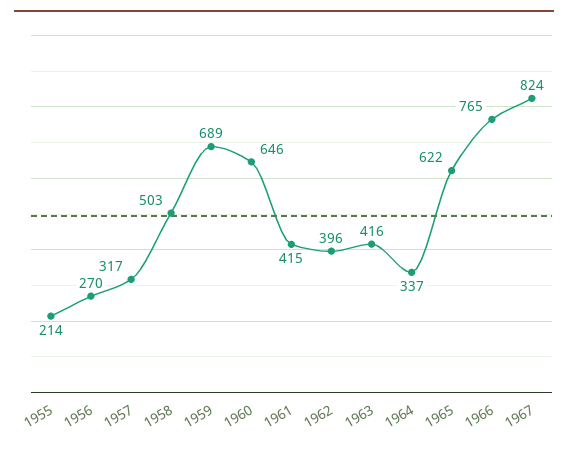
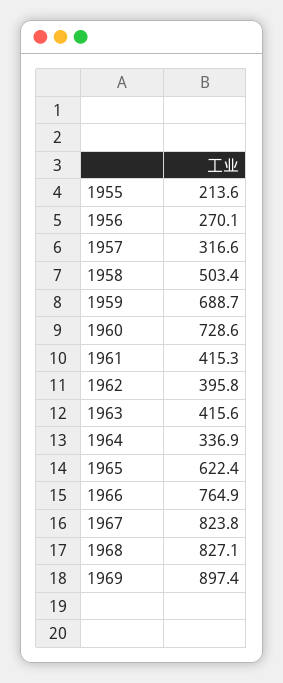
1960: 646 -> 728.6
1968: none -> 827.1
1969: none -> 897.4

